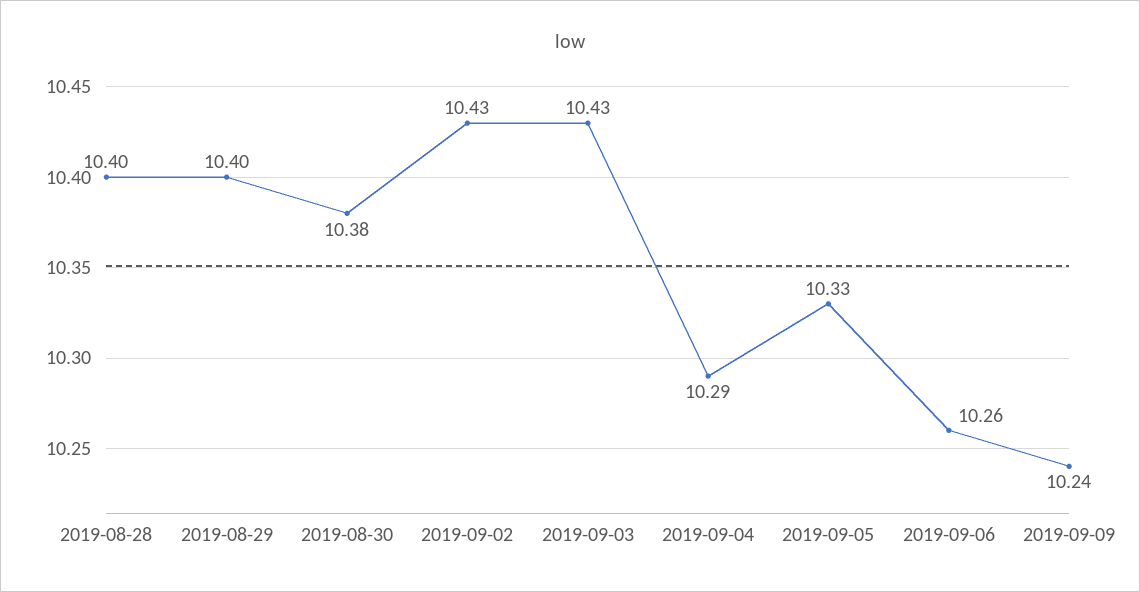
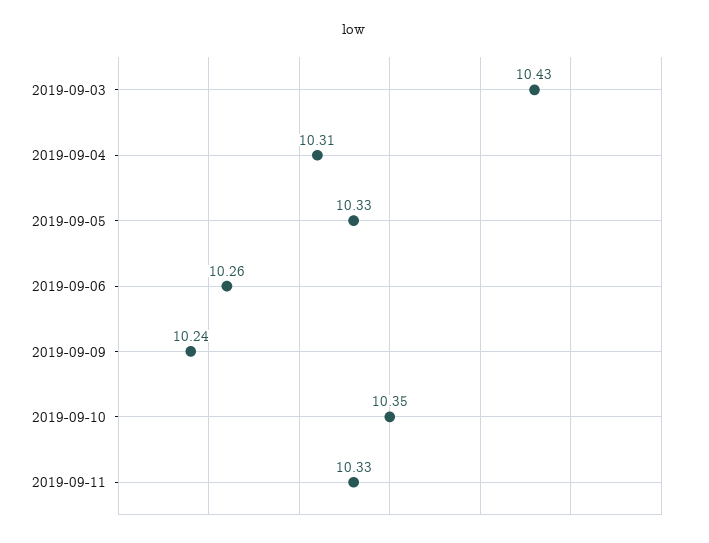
2019-08-28: 10.4 -> none
2019-08-29: 10.4 -> none
2019-08-30: 10.38 -> none
2019-09-02: 10.43 -> none
2019-09-04: 10.29 -> 10.31
2019-09-10: none -> 10.35
2019-09-11: none -> 10.33

